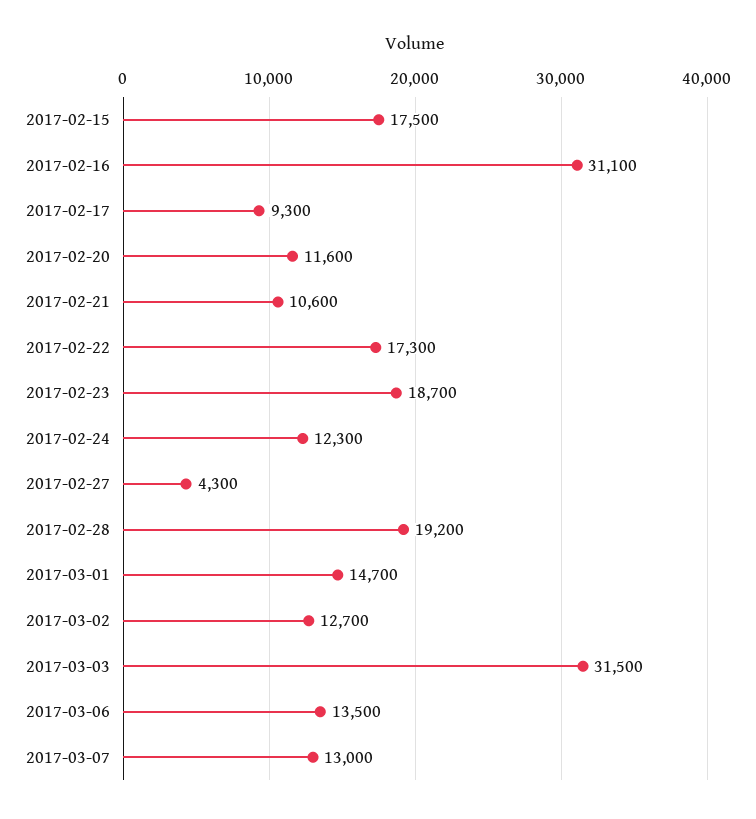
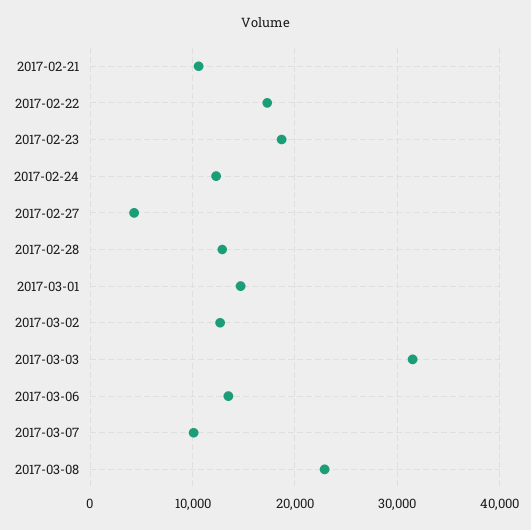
2017-02-15: 17500 -> none
2017-02-16: 31100 -> none
2017-02-17: 9300 -> none
2017-02-20: 11600 -> none
2017-02-28: 19200 -> 13000
2017-03-07: 13000 -> 10000
2017-03-08: none -> 23000

